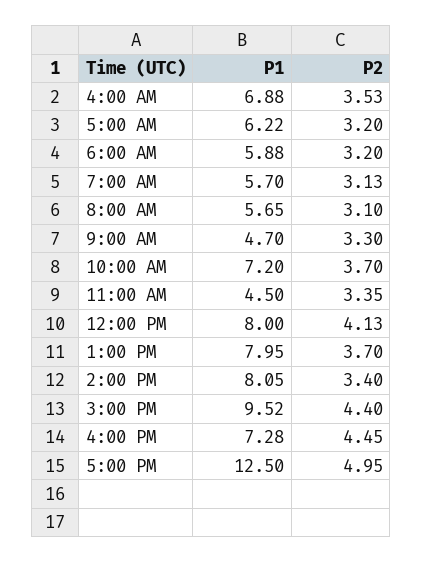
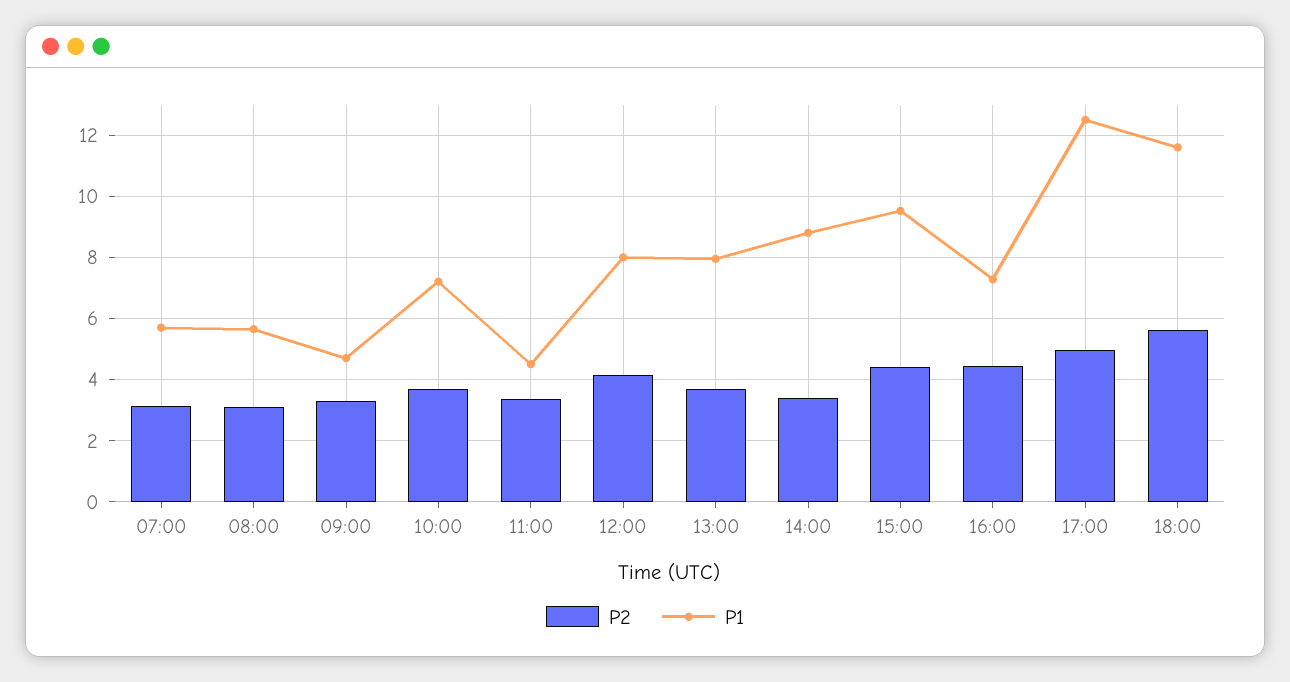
P1, 4:00 AM: 6.88 -> none
P2, 4:00 AM: 3.53 -> none
P1, 5:00 AM: 6.22 -> none
P2, 5:00 AM: 3.2 -> none
P1, 6:00 AM: 5.88 -> none
P2, 6:00 AM: 3.2 -> none
P1, 2:00 PM: 8.05 -> 8.8
P2, 18:00: none -> 5.6
P1, 18:00: none -> 11.6

